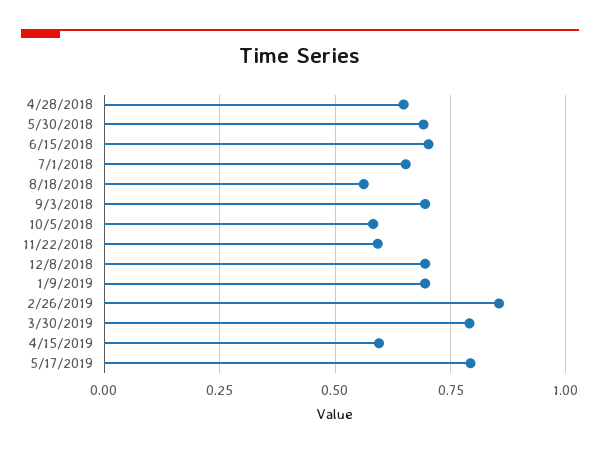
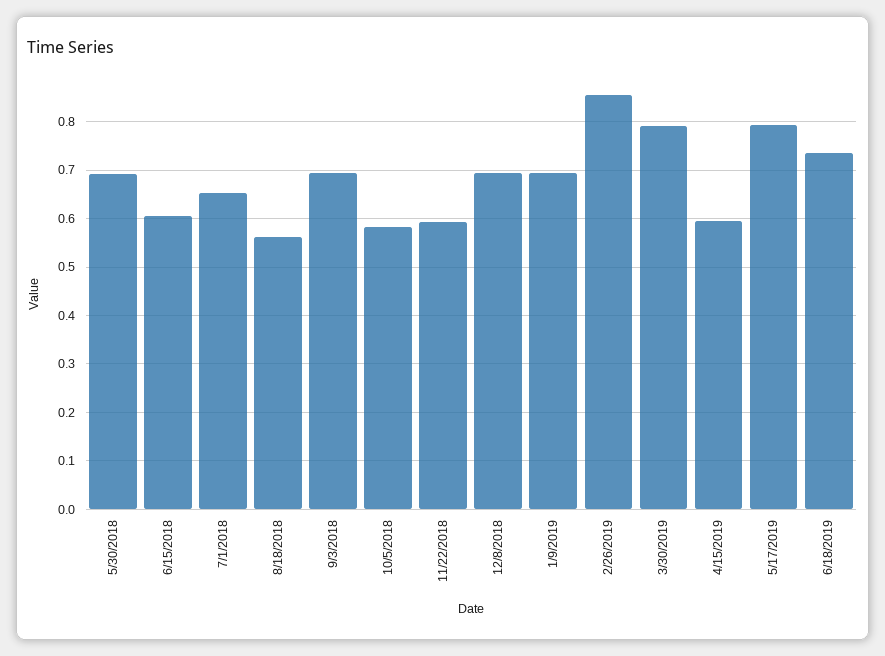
4/28/2018: 0.65 -> none
6/15/2018: 0.7 -> 0.6
6/18/2019: none -> 0.74

